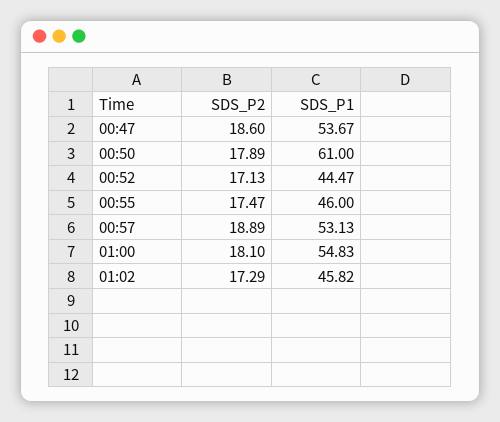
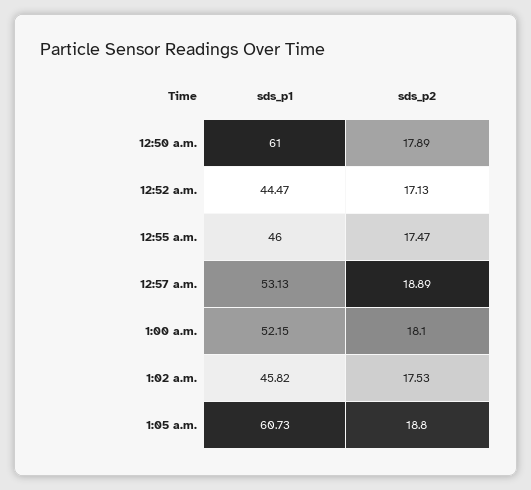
SDS_P2, 00:47: 18.6 -> none
SDS_P1, 00:47: 53.67 -> none
SDS_P1, 01:00: 54.83 -> 52.15
SDS_P2, 01:02: 17.29 -> 17.53
SDS_P1, 1:05 a.m.: none -> 60.73
SDS_P2, 1:05 a.m.: none -> 18.8

